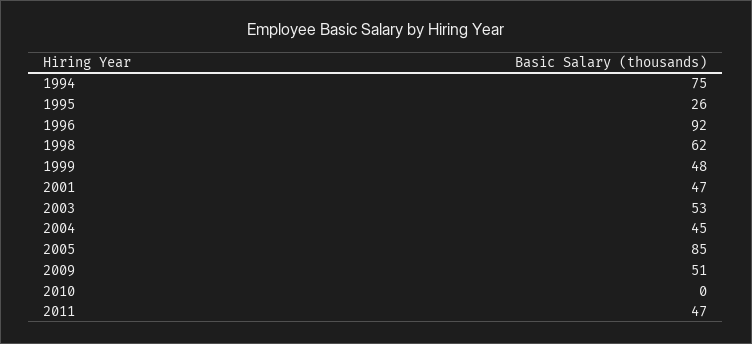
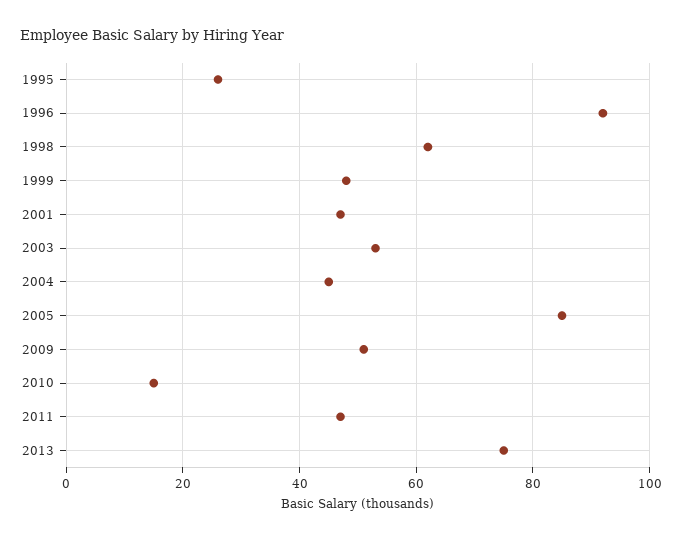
1994: 75 -> none
2010: 0 -> 15
2013: none -> 75

